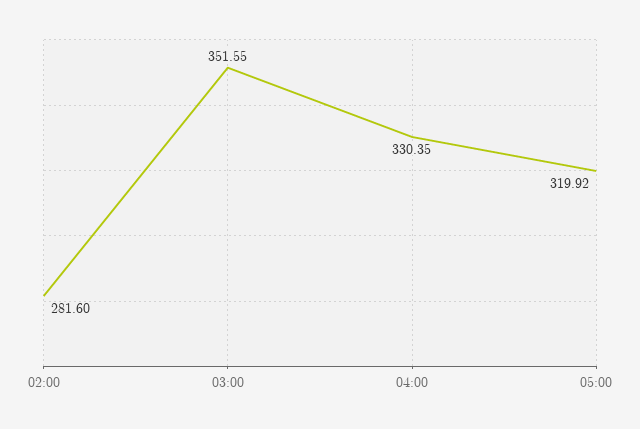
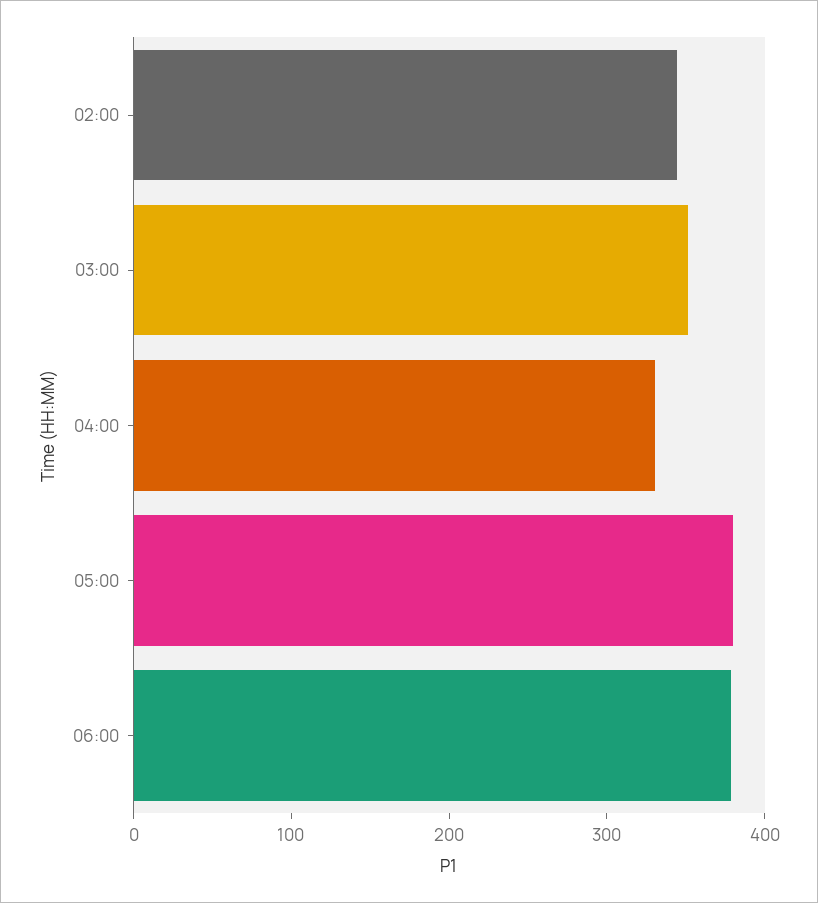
02:00: 281.6 -> 340
05:00: 319.92 -> 380
06:00: none -> 380

